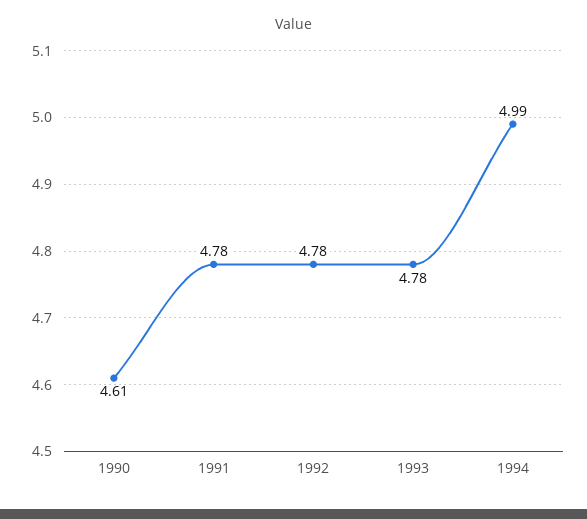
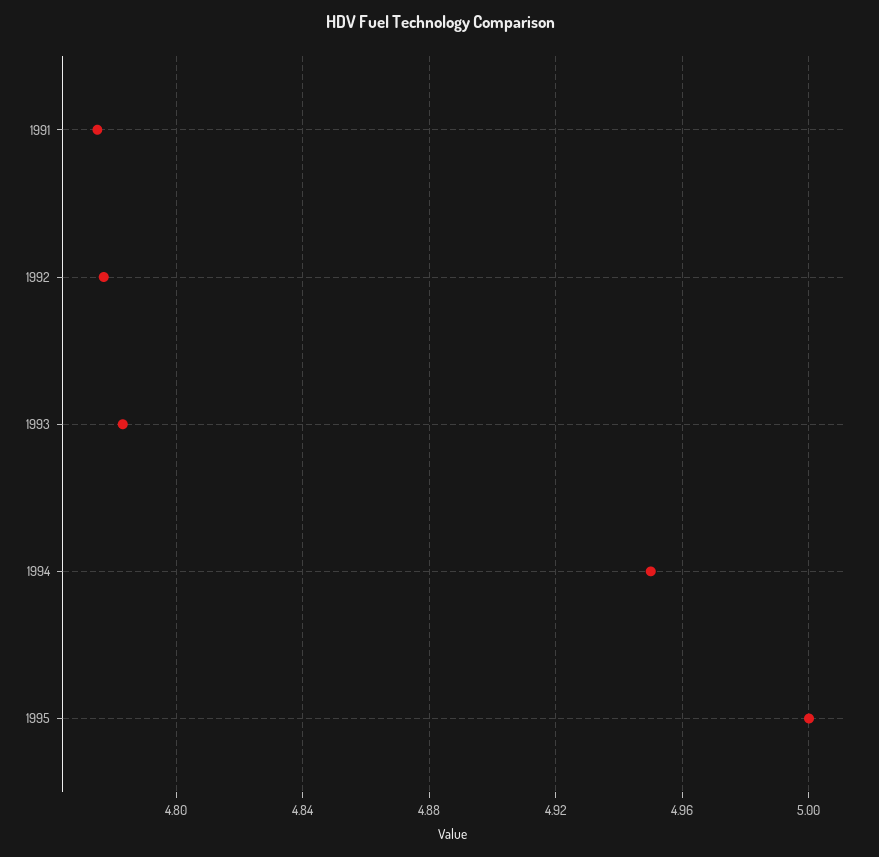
1990: 4.61 -> none
1994: 4.99 -> 4.95
1995: none -> 5

